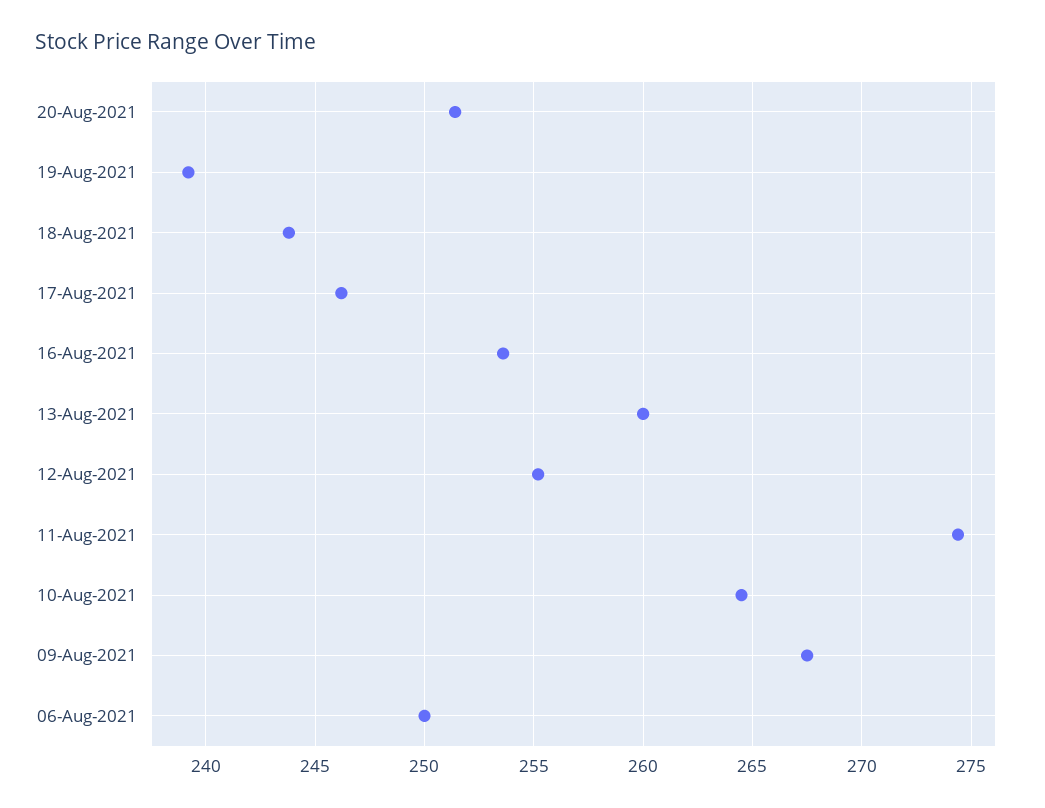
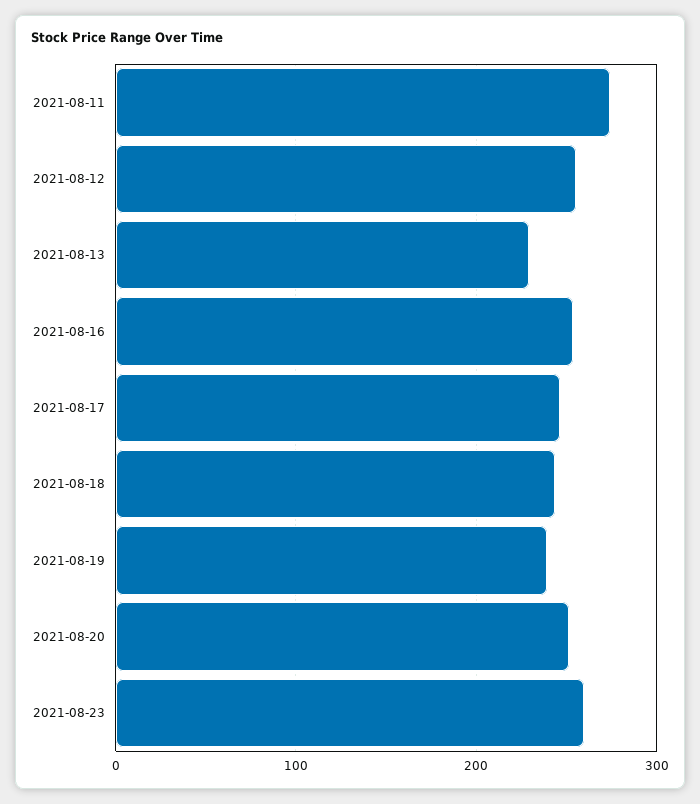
13-Aug-2021: 260 -> 230
10-Aug-2021: 264.5 -> none
09-Aug-2021: 267.5 -> none
06-Aug-2021: 250 -> none
2021-08-23: none -> 260

